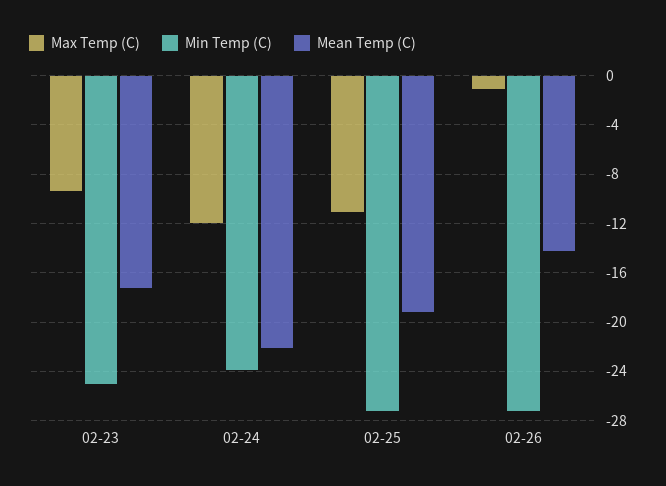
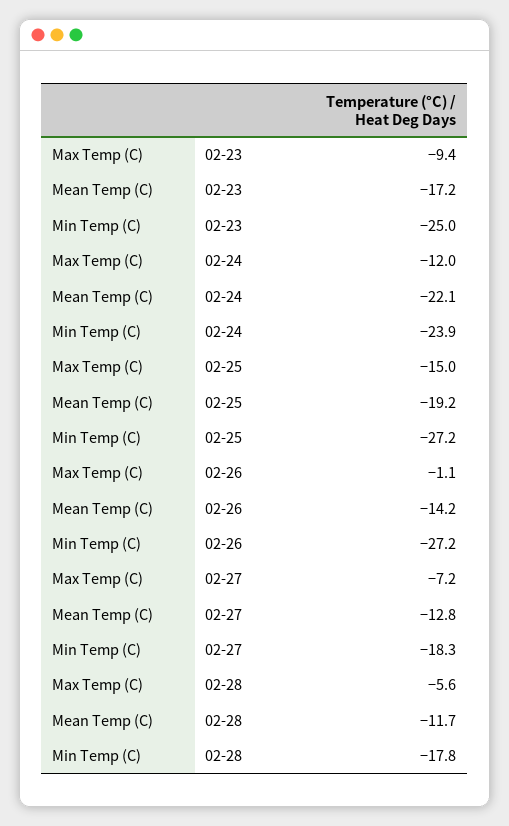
Max Temp (C), 02-25: -11 -> -15
Max Temp (C), 02-27: none -> -7.2
Mean Temp (C), 02-27: none -> -12.8
Min Temp (C), 02-27: none -> -18.3
Max Temp (C), 02-28: none -> -5.6
Mean Temp (C), 02-28: none -> -11.7
Min Temp (C), 02-28: none -> -17.8

